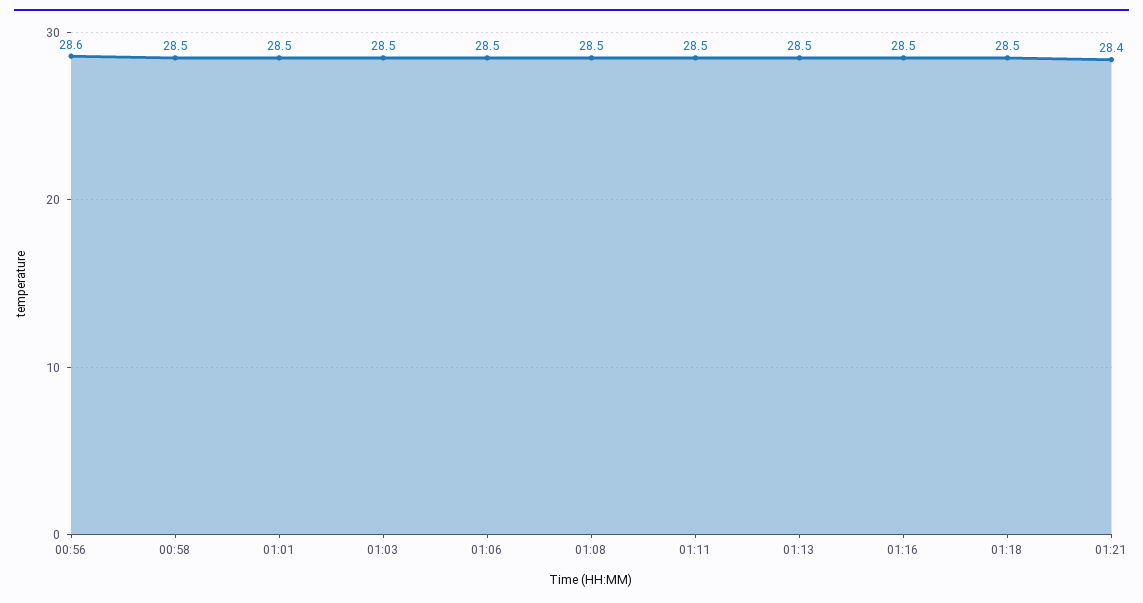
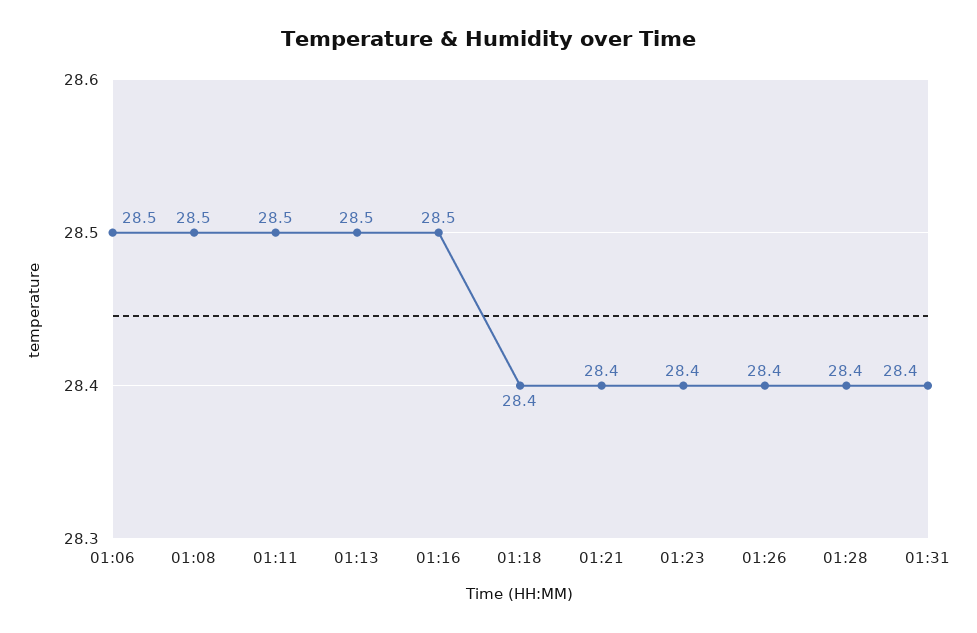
00:56: 28.6 -> none
00:58: 28.5 -> none
01:01: 28.5 -> none
01:03: 28.5 -> none
01:18: 28.5 -> 28.4
01:23: none -> 28.4
01:26: none -> 28.4
01:28: none -> 28.4
01:31: none -> 28.4

